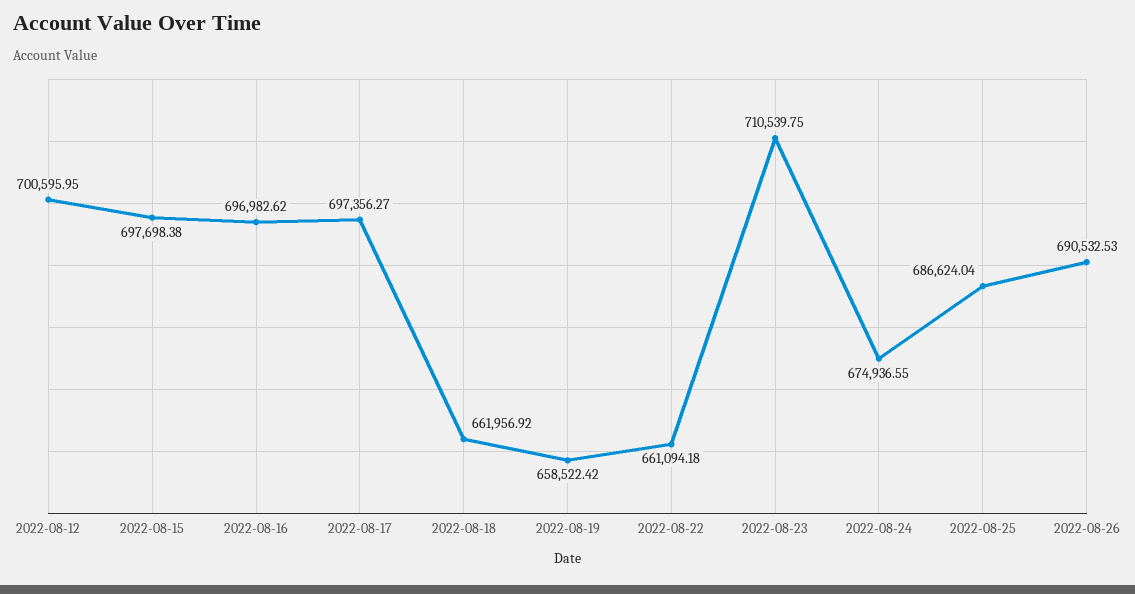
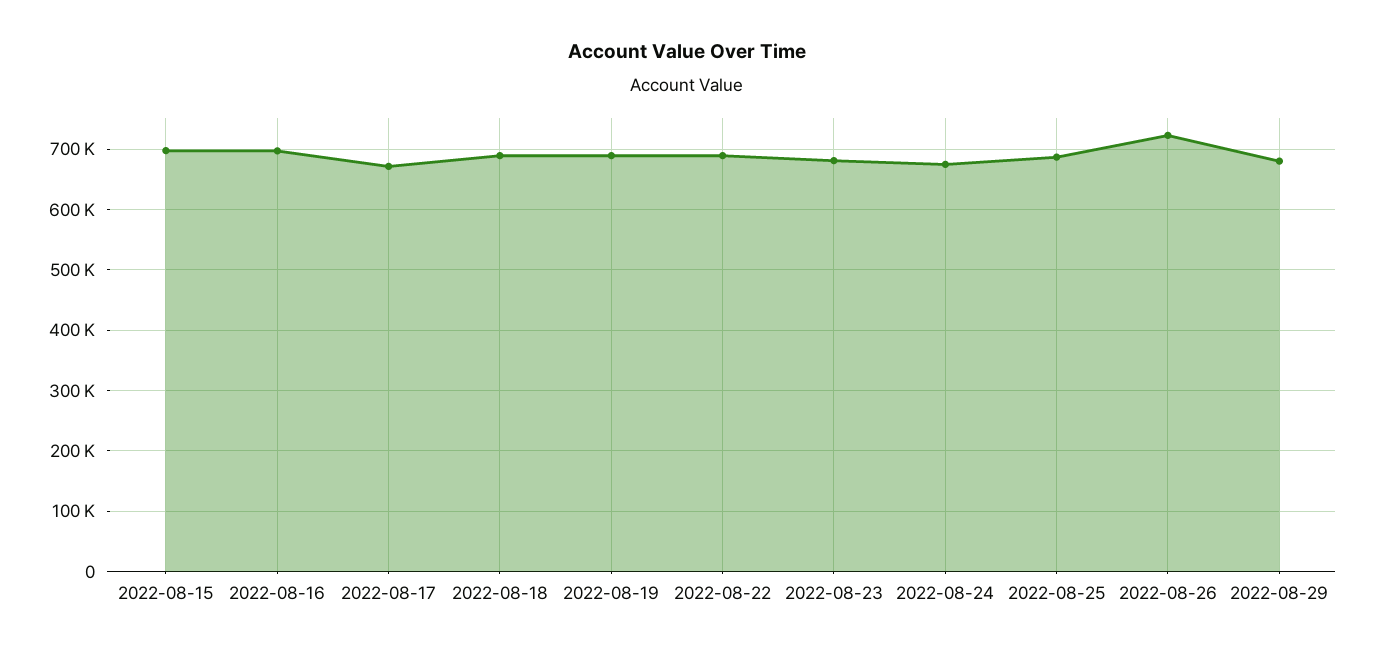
2022-08-12: 700595.95 -> none
2022-08-17: 697356.27 -> 670000
2022-08-18: 661956.92 -> 690000
2022-08-19: 658522.42 -> 690000
2022-08-22: 661094.18 -> 690000
2022-08-23: 710539.75 -> 680000
2022-08-26: 690532.53 -> 720000
2022-08-29: none -> 680000

